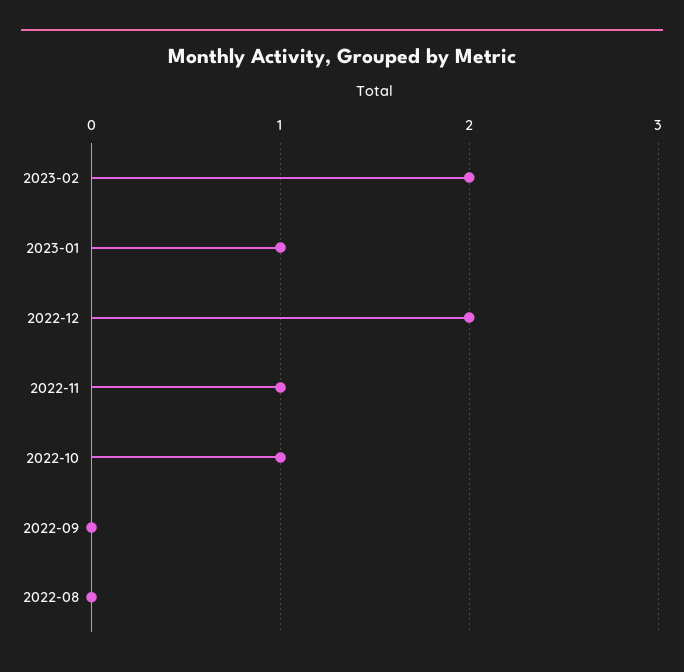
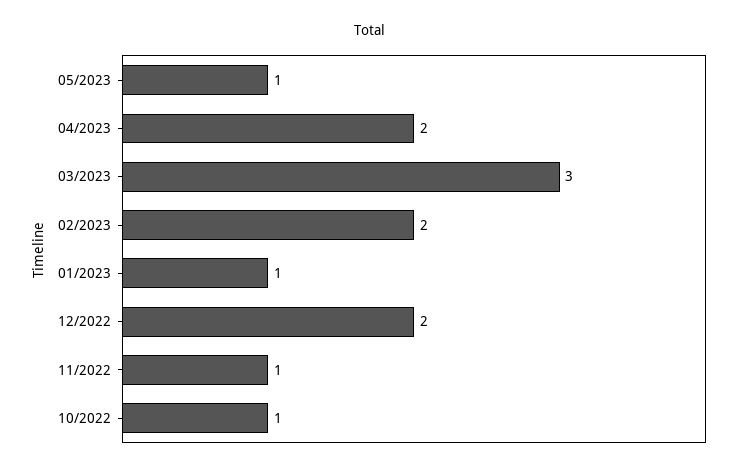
2022-09: 0 -> none
2022-08: 0 -> none
05/2023: none -> 1
04/2023: none -> 2
03/2023: none -> 3

